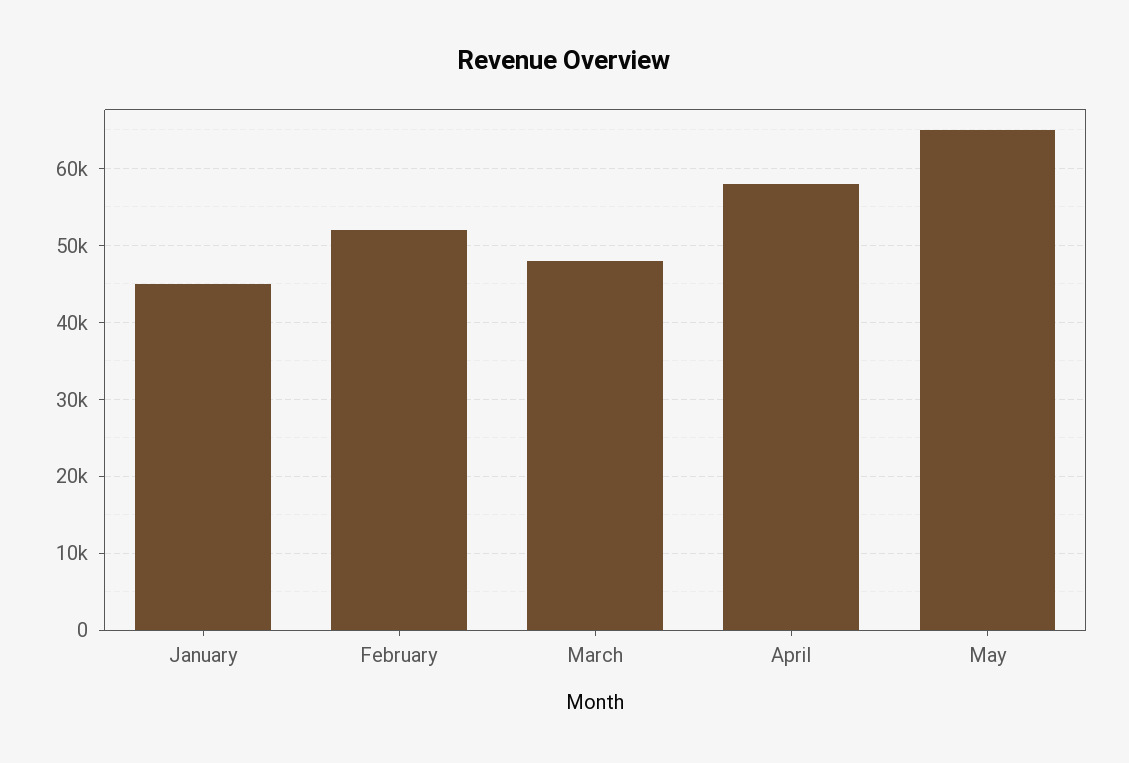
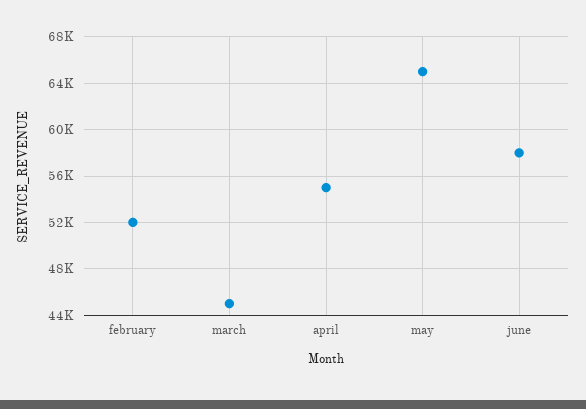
January: 45000 -> none
March: 48000 -> 45000
April: 58000 -> 55000
june: none -> 58000

